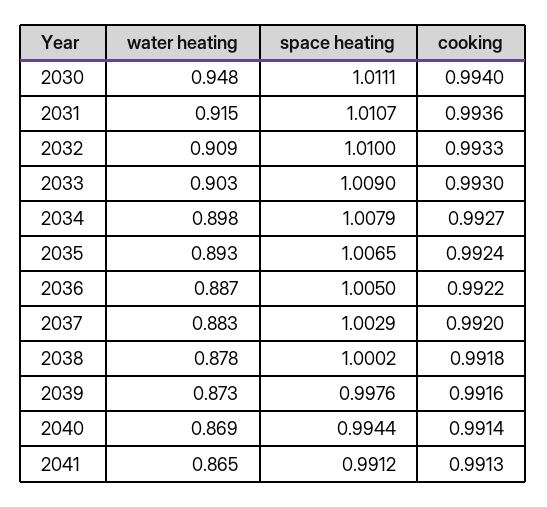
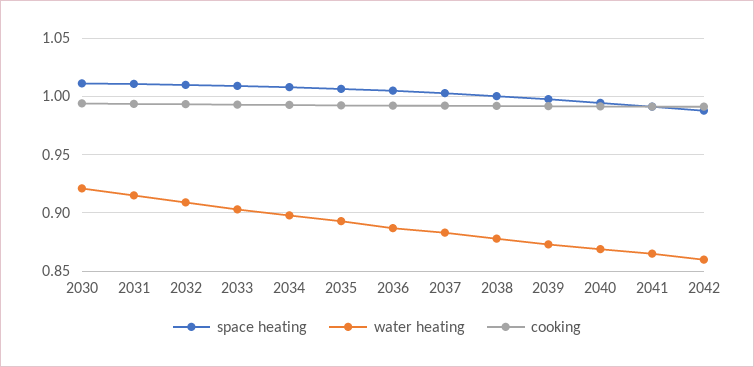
water heating, 2030: 0.948 -> 0.92
space heating, 2042: none -> 0.99
water heating, 2042: none -> 0.86
cooking, 2042: none -> 0.99

